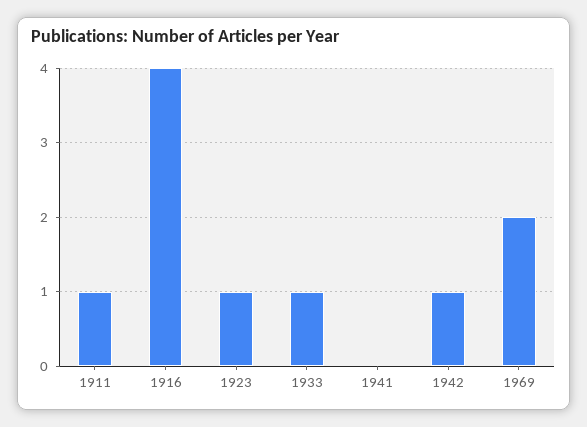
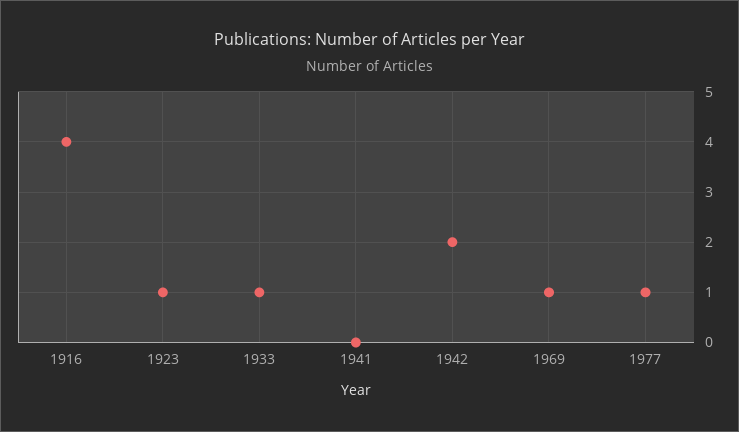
1911: 1 -> none
1942: 1 -> 2
1969: 2 -> 1
1977: none -> 1

